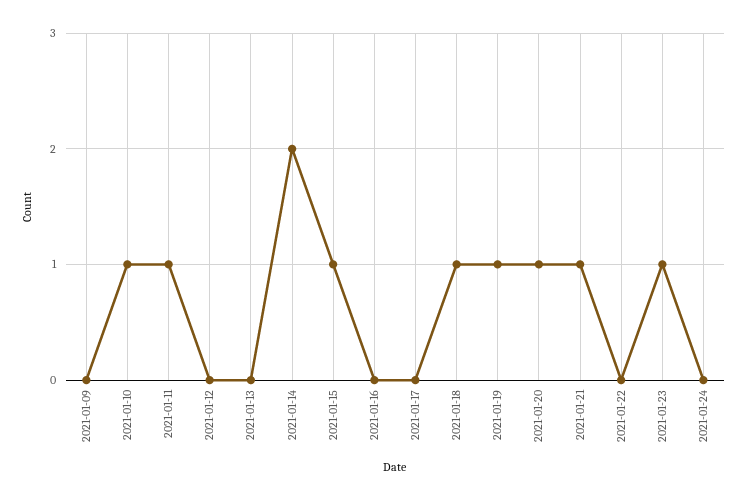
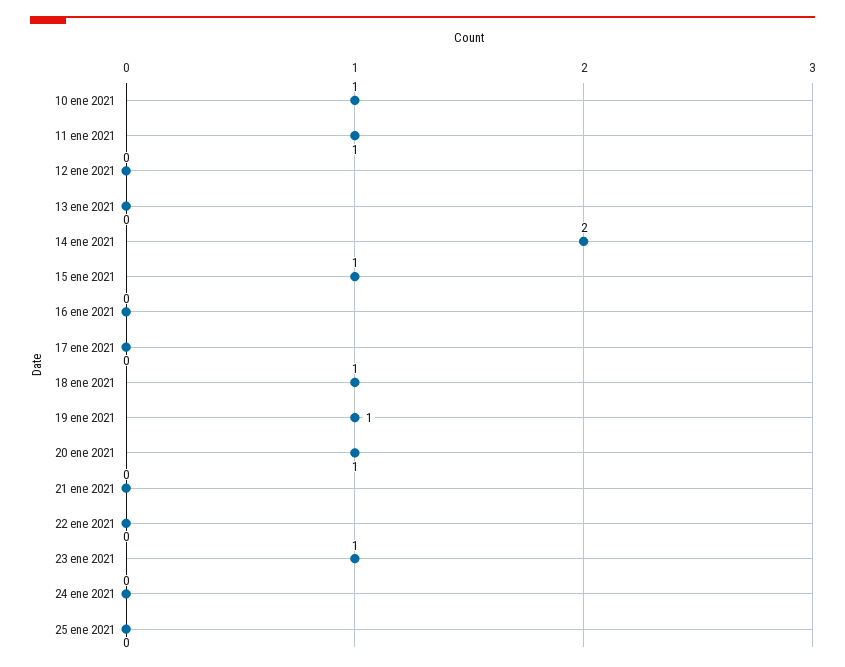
2021-01-09: 0 -> none
2021-01-21: 1 -> 0
25 ene 2021: none -> 0

